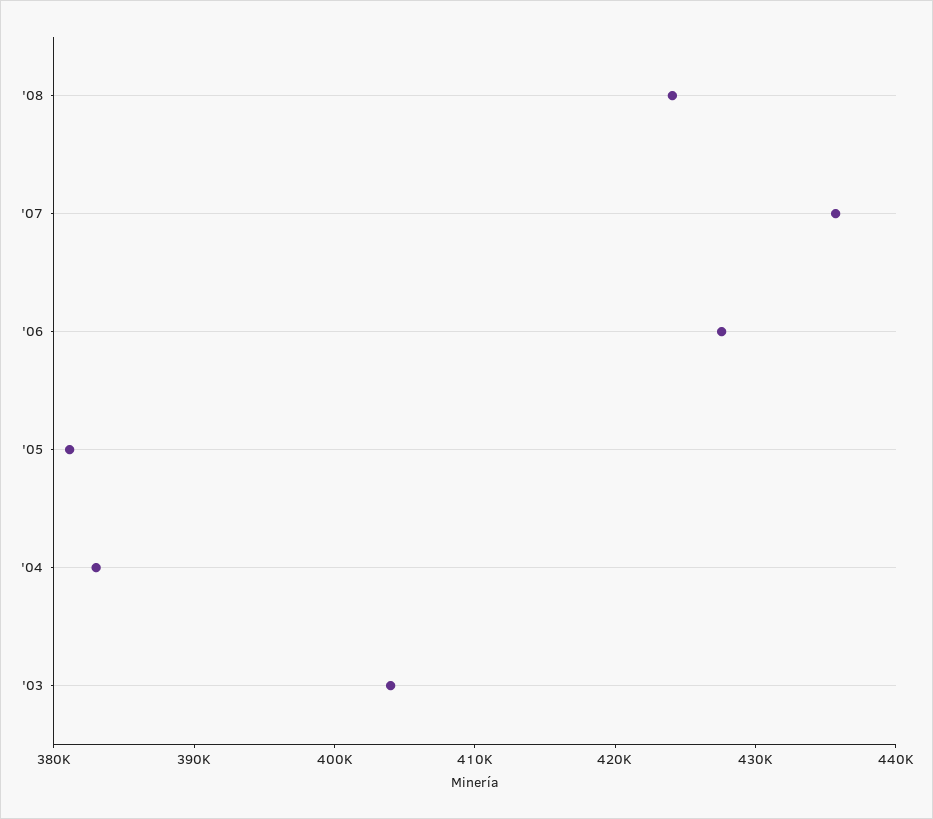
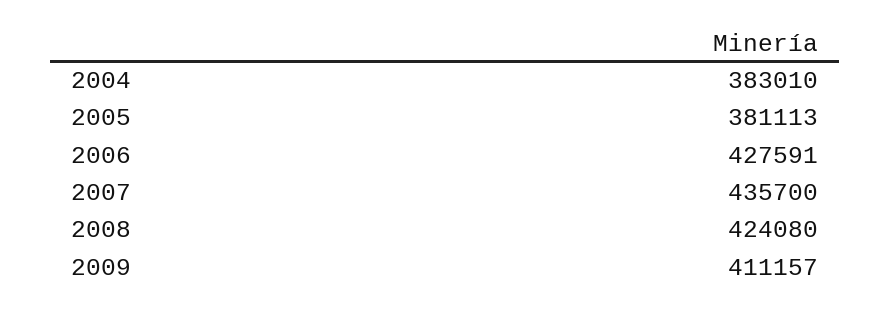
'03: 404000 -> none
2009: none -> 411157

